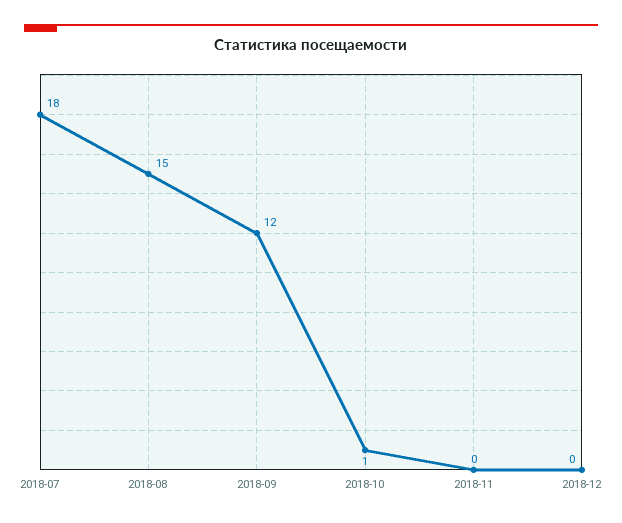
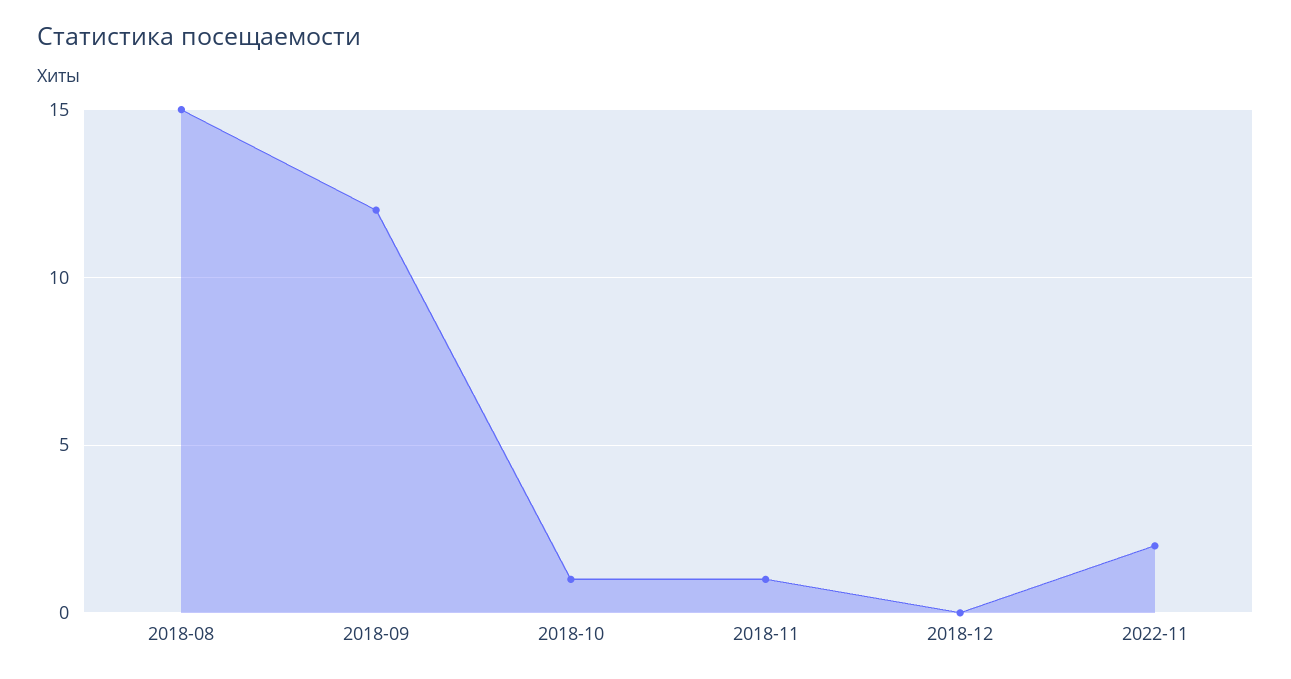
2018-07: 18 -> none
2018-11: 0 -> 1
2022-11: none -> 2

